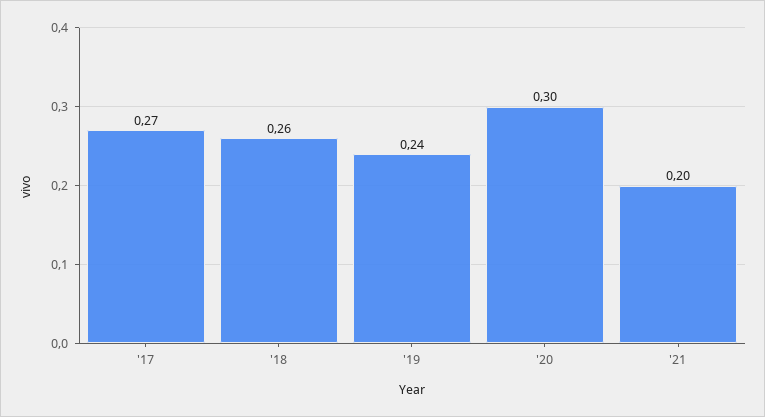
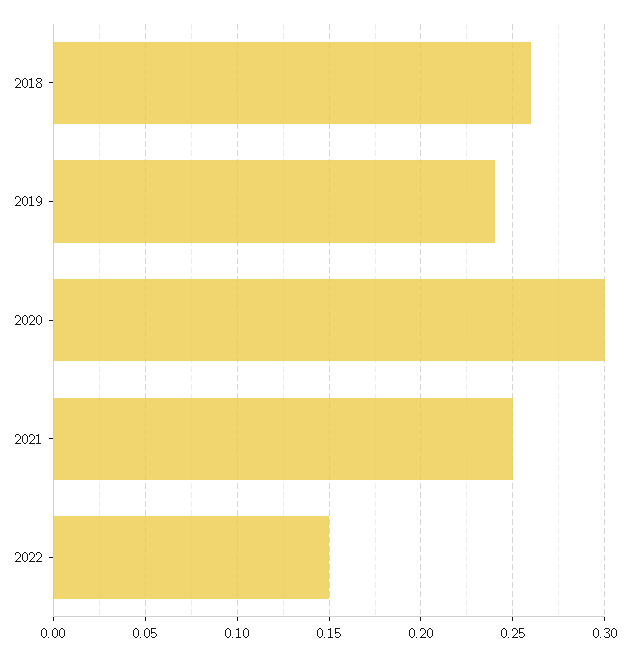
'17: 0.27 -> none
'21: 0.2 -> 0.25
2022: none -> 0.15

